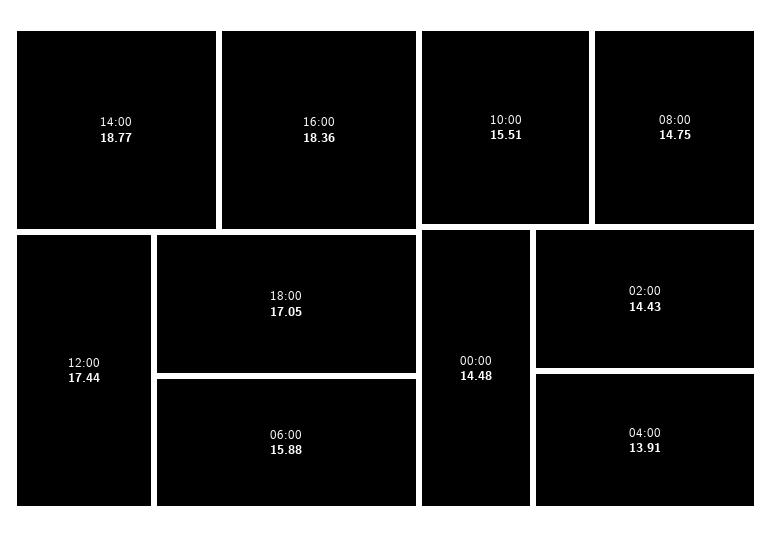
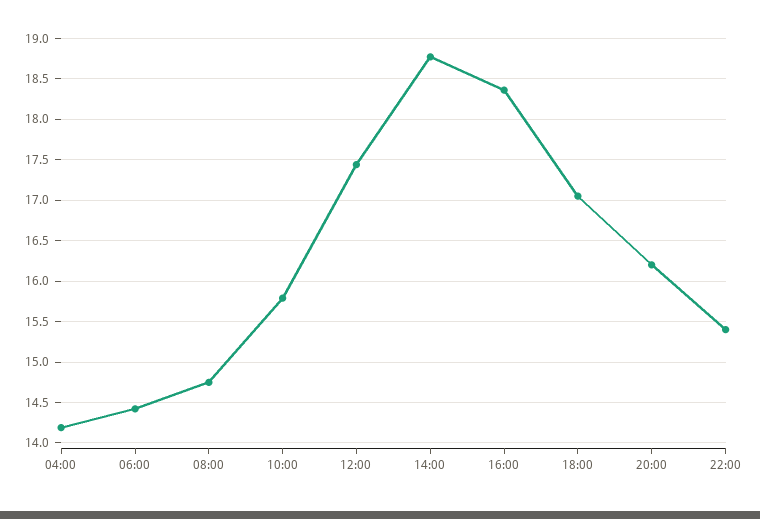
06:00: 15.88 -> 14.4
10:00: 15.51 -> 15.8
00:00: 14.48 -> none
02:00: 14.43 -> none
04:00: 13.91 -> 14.2
20:00: none -> 16.2
22:00: none -> 15.4

